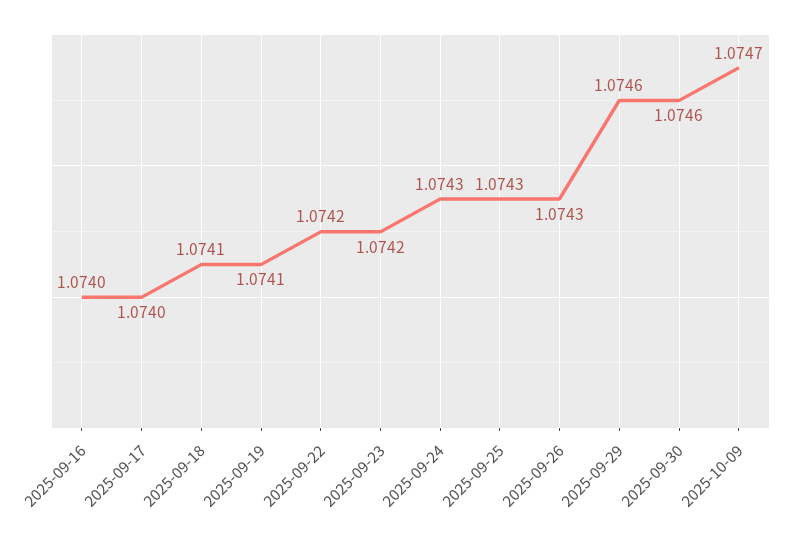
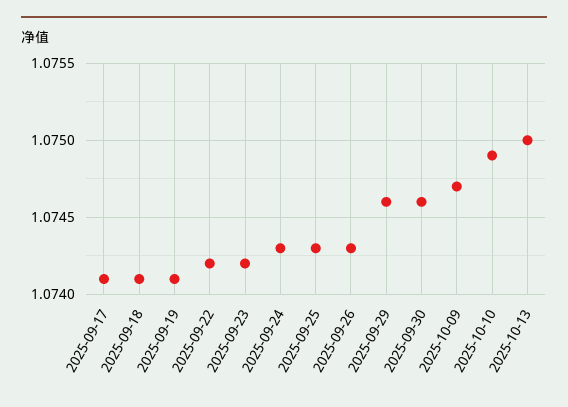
2025-09-16: 1.074 -> none
2025-09-17: 1.074 -> 1.0741
2025-10-10: none -> 1.0749
2025-10-13: none -> 1.075

